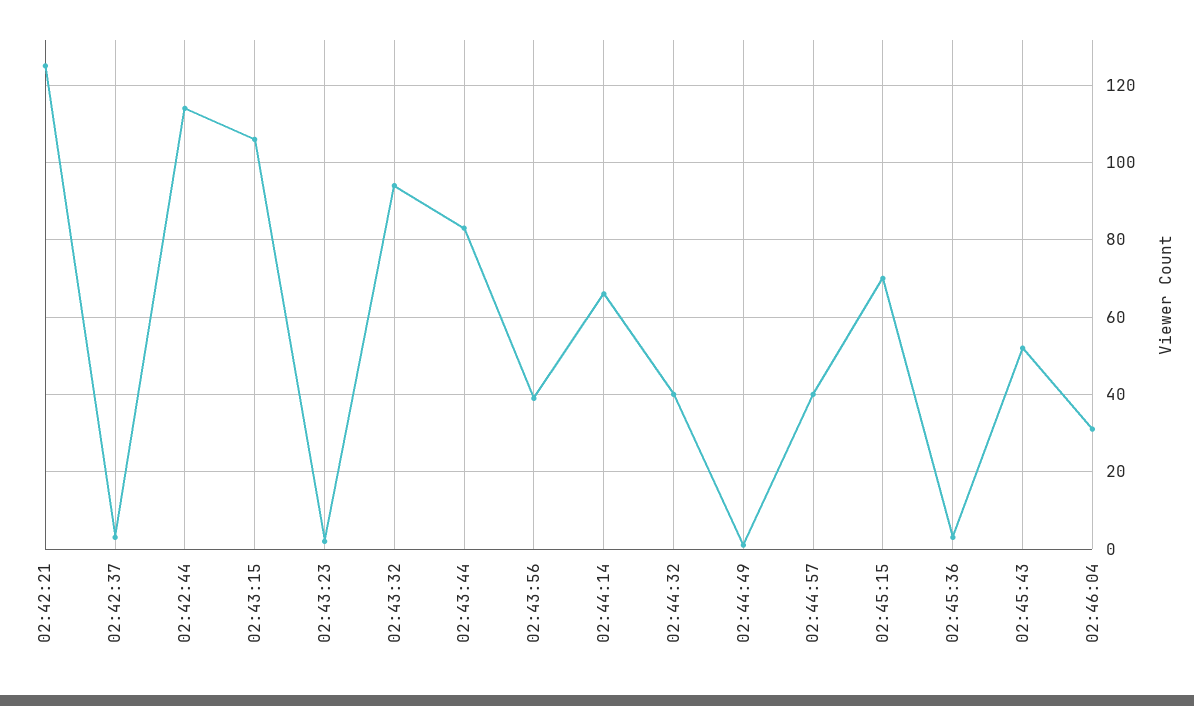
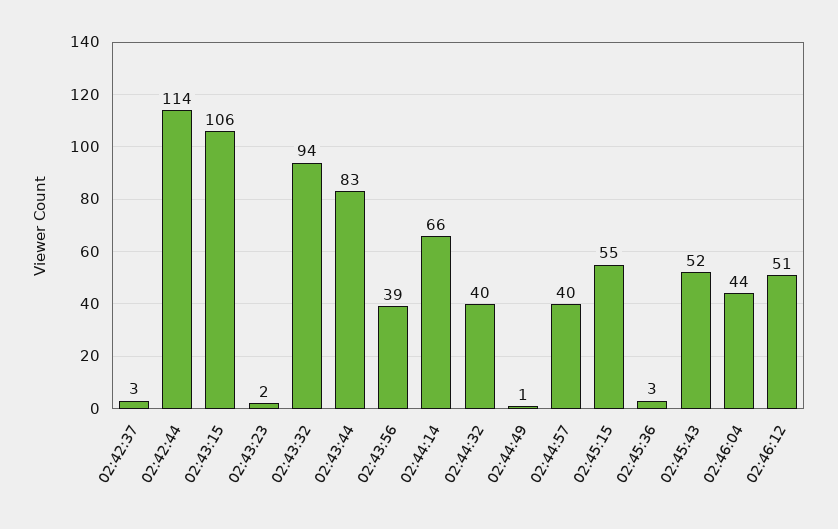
02:42:21: 125 -> none
02:45:15: 70 -> 55
02:46:04: 30 -> 44
02:46:12: none -> 51

